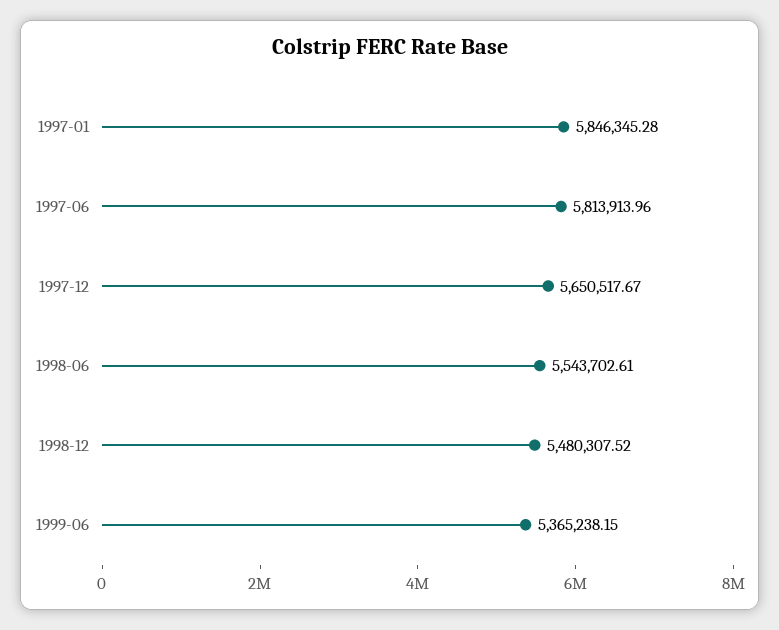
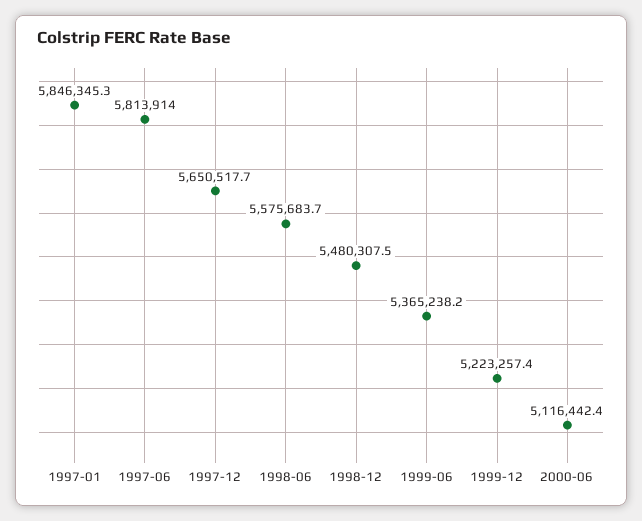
1998-06: 5543702.61 -> 5575683.7
1999-12: none -> 5223257.4
2000-06: none -> 5116442.4

